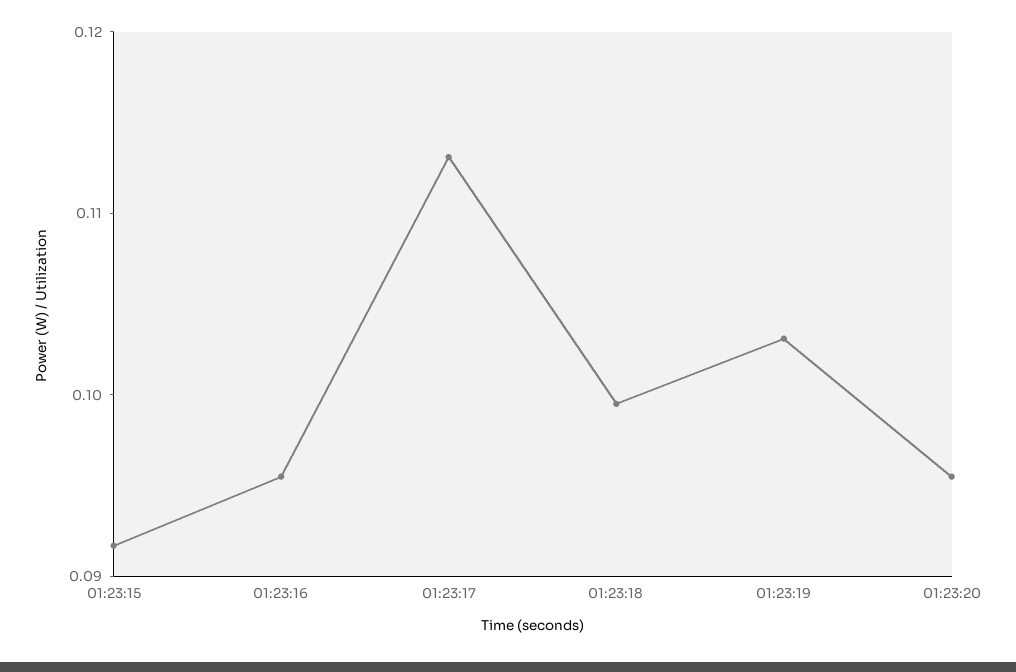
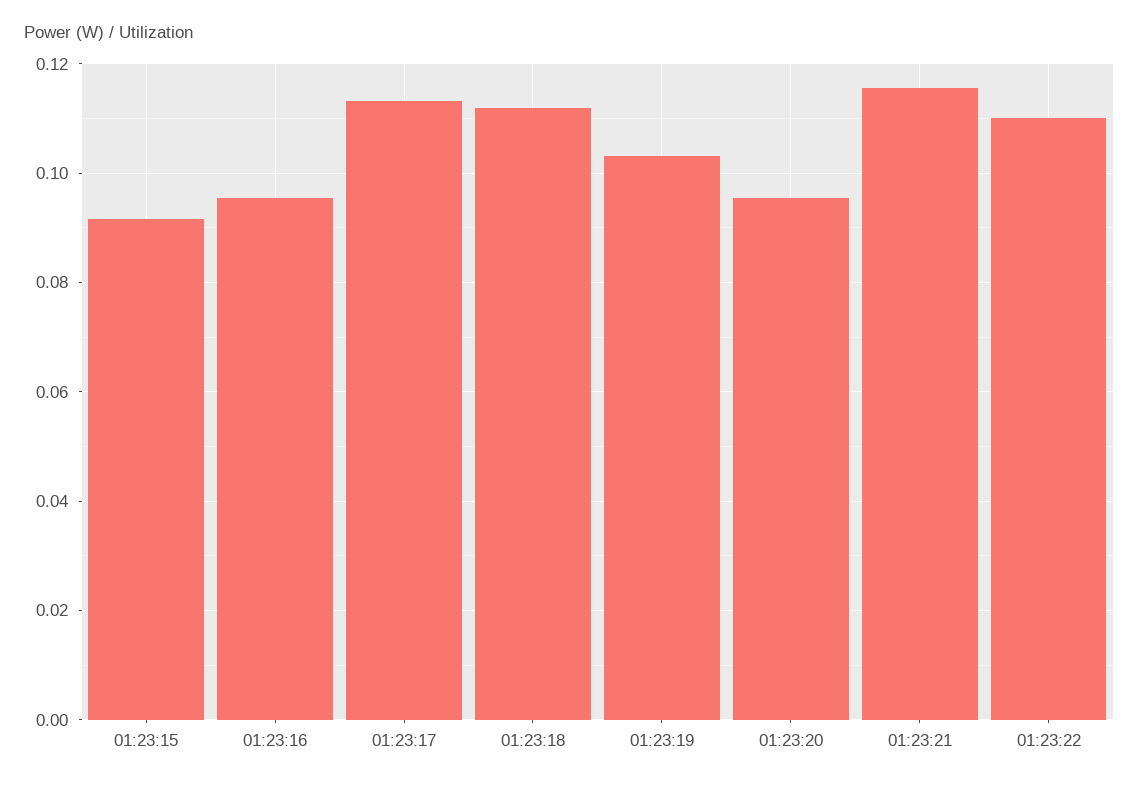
01:23:18: 0.1 -> 0.112
01:23:21: none -> 0.116
01:23:22: none -> 0.11

